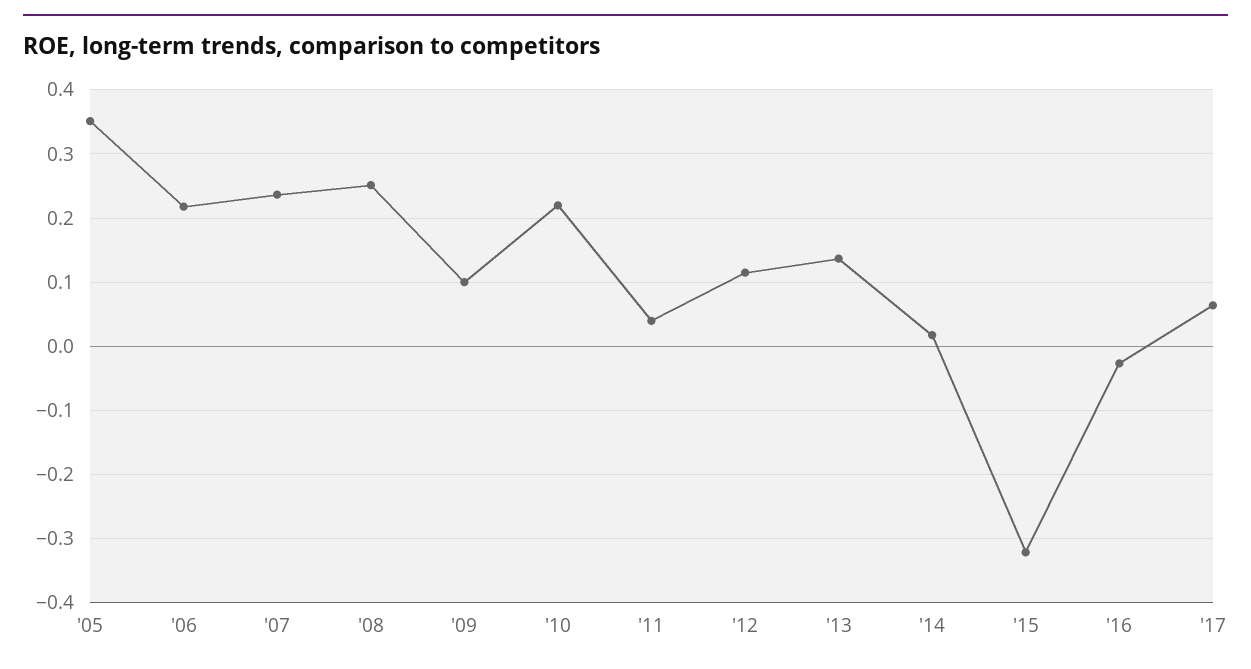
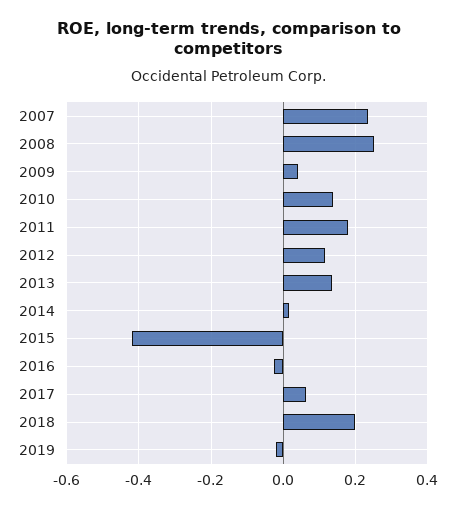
'05: 0.35 -> none
'06: 0.22 -> none
'09: 0.1 -> 0.04
'10: 0.22 -> 0.14
'11: 0.04 -> 0.18
'15: -0.32 -> -0.42
2018: none -> 0.2
2019: none -> -0.02

